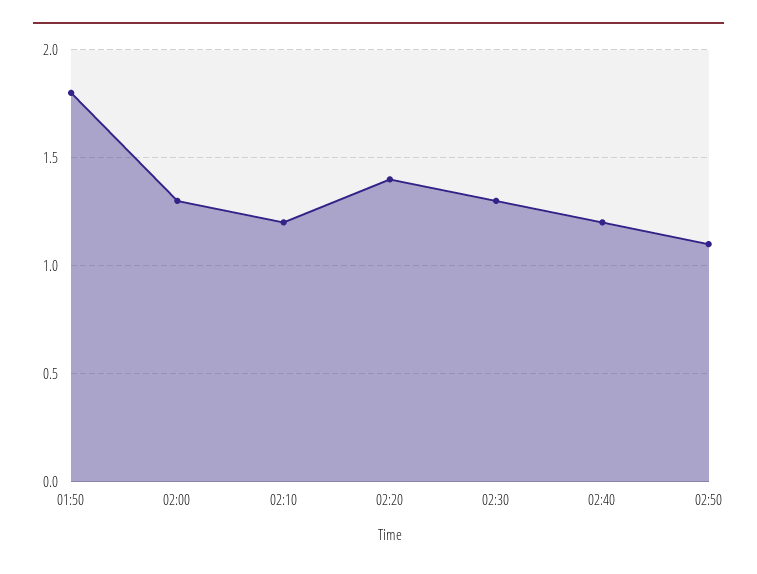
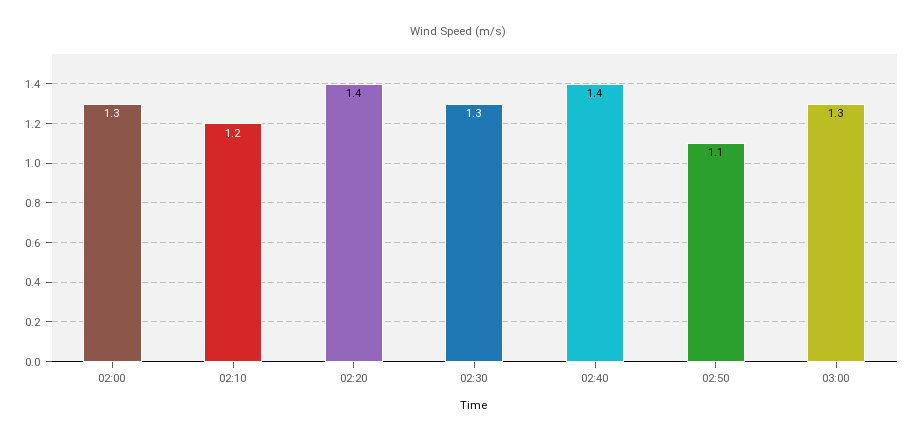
01:50: 1.8 -> none
02:40: 1.2 -> 1.4
03:00: none -> 1.3

